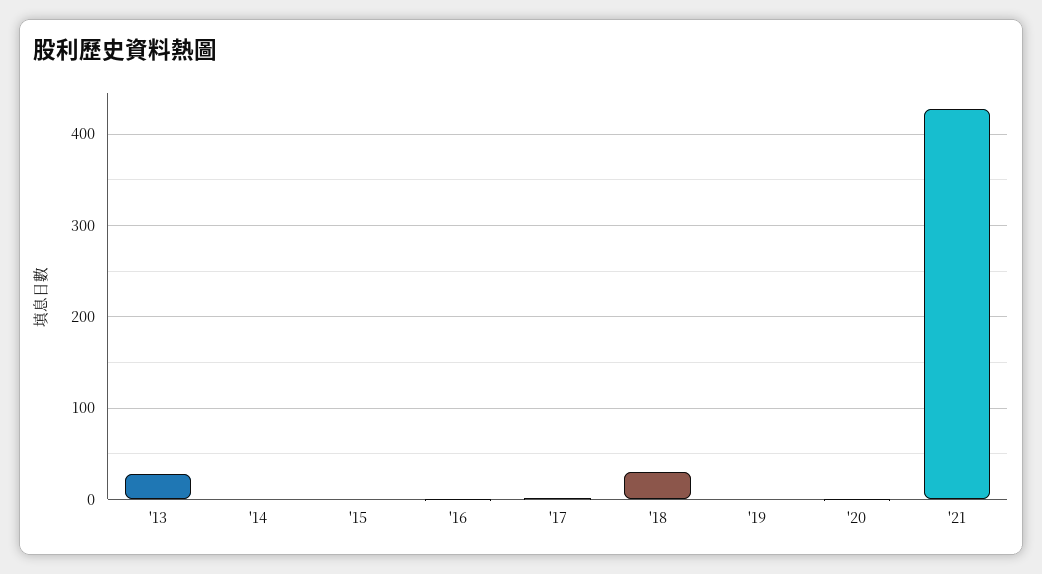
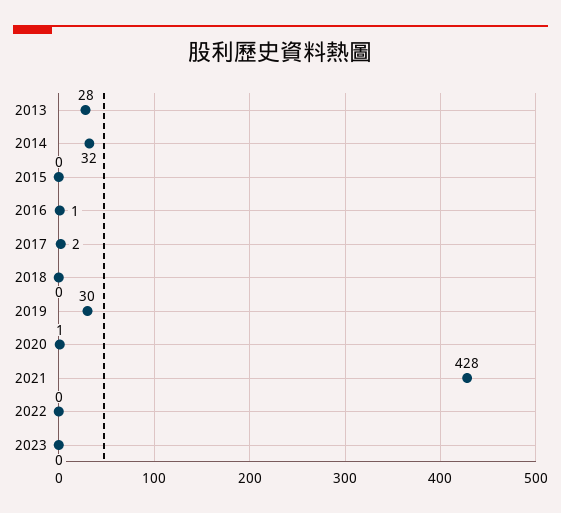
'14: 0 -> 32
'18: 30 -> 0
'19: 0 -> 30
2022: none -> 0
2023: none -> 0

